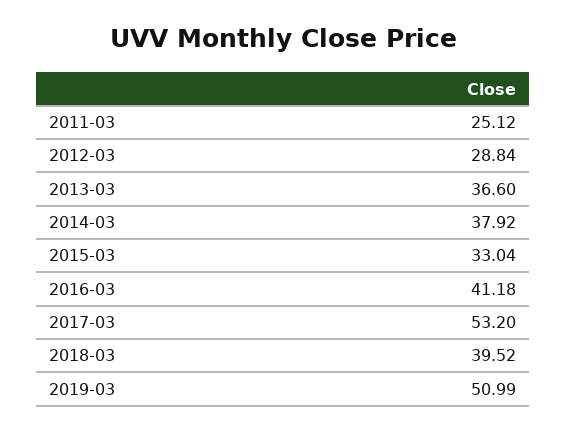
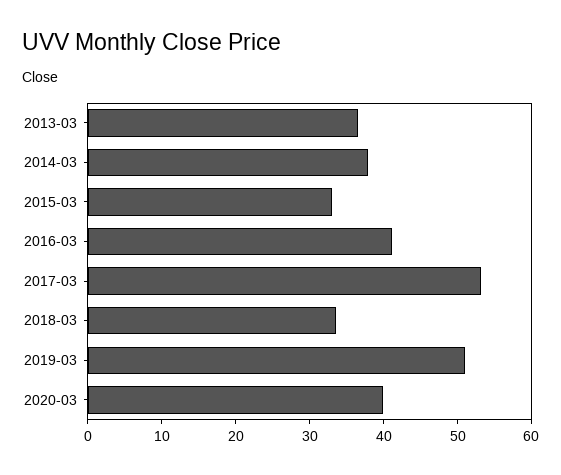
2011-03: 25.12 -> none
2012-03: 28.84 -> none
2018-03: 39.52 -> 34
2020-03: none -> 40

